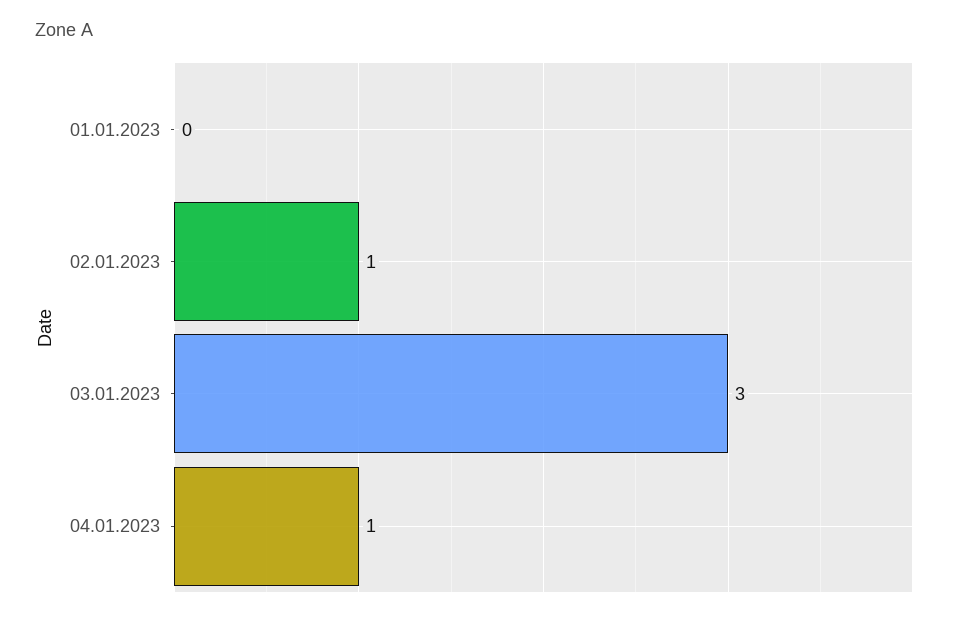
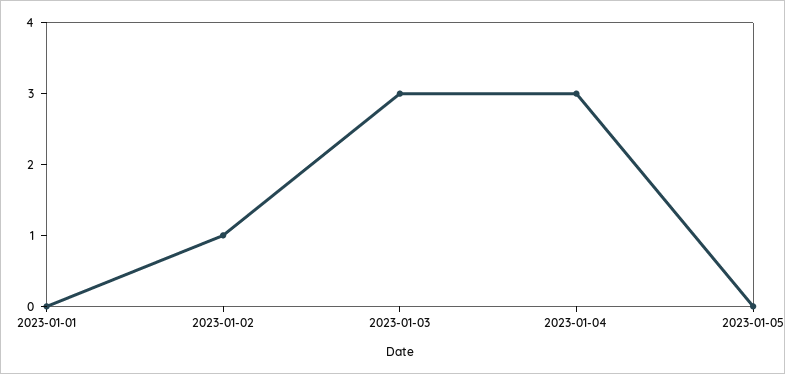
04.01.2023: 1 -> 3
2023-01-05: none -> 0

